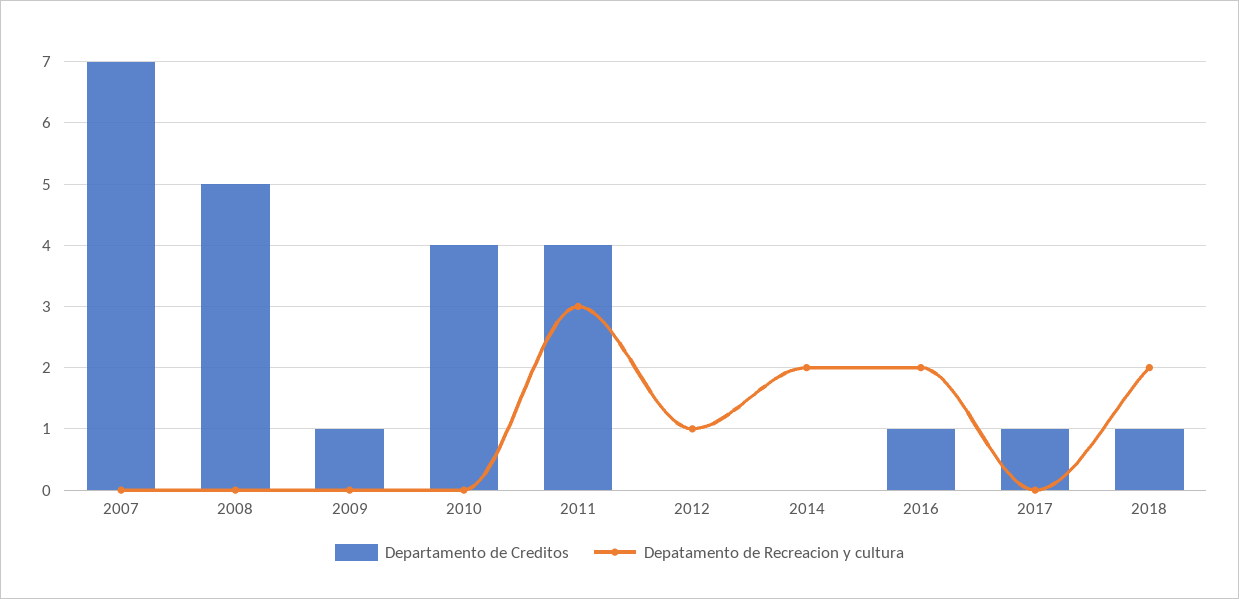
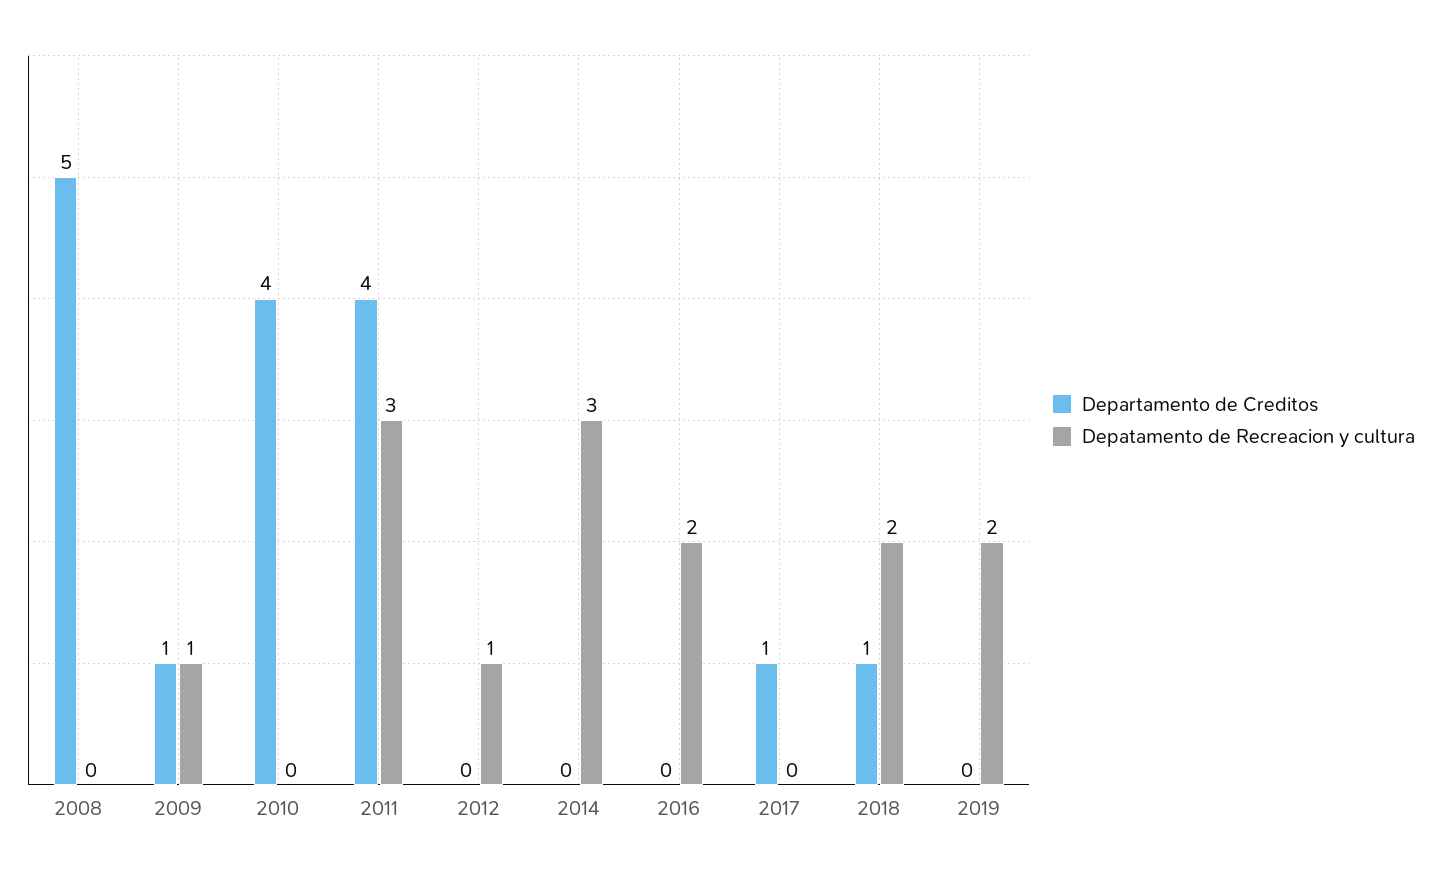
Departamento de Creditos, 2007: 7 -> none
Depatamento de Recreacion y cultura, 2007: 0 -> none
Depatamento de Recreacion y cultura, 2009: 0 -> 1
Depatamento de Recreacion y cultura, 2014: 2 -> 3
Departamento de Creditos, 2016: 1 -> 0
Departamento de Creditos, 2019: none -> 0
Depatamento de Recreacion y cultura, 2019: none -> 2

